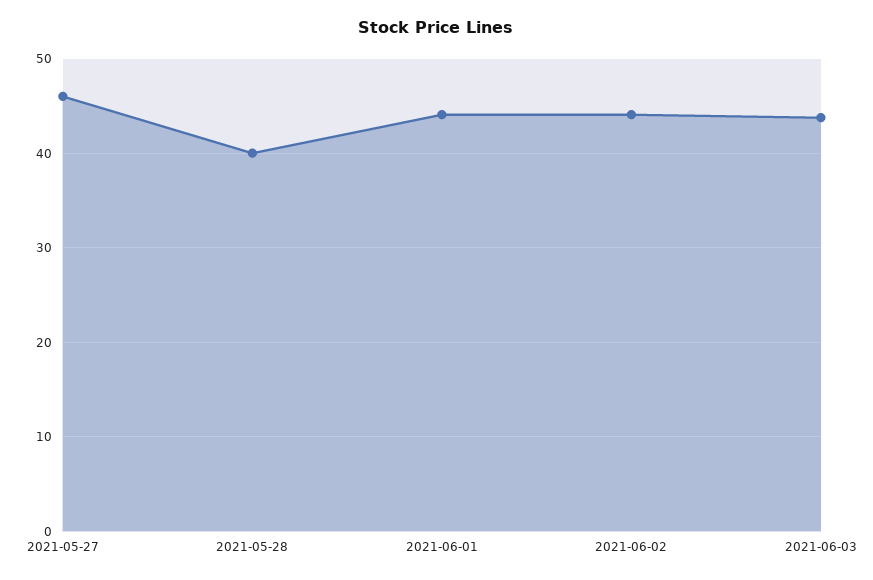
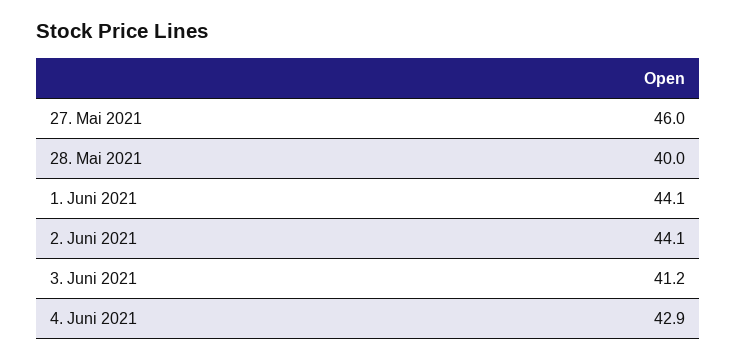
2021-06-03: 44 -> 41.2
4. Juni 2021: none -> 42.9

